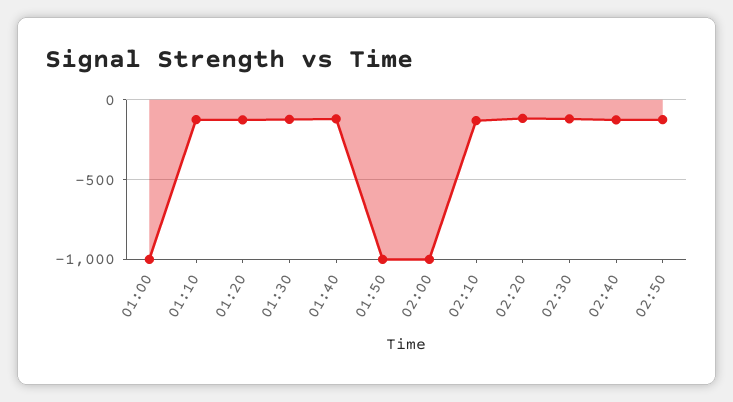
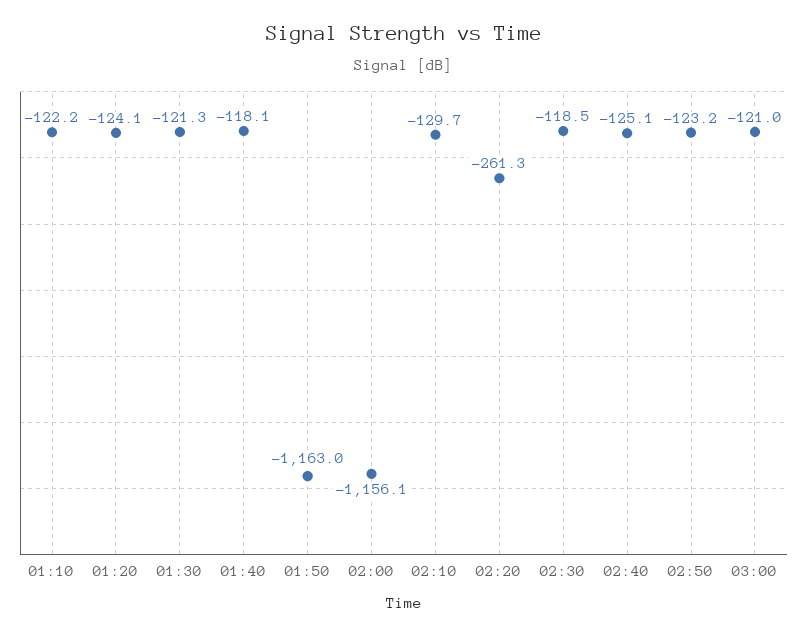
01:00: -1000 -> none
01:50: -1000 -> -1163
02:00: -1000 -> -1156.1
02:20: -100 -> -261.3
03:00: none -> -121

